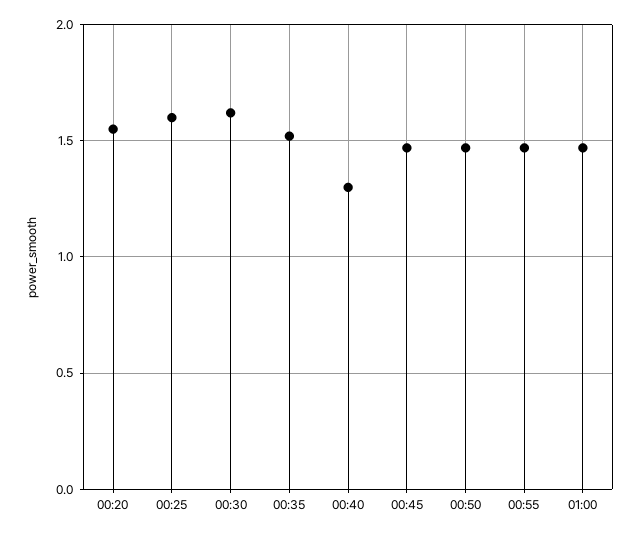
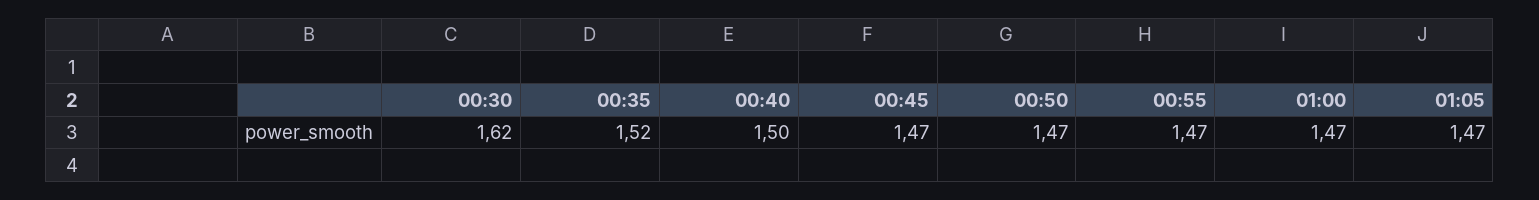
00:20: 1.55 -> none
00:25: 1.6 -> none
00:40: 1.3 -> 1.5
01:05: none -> 1.47

